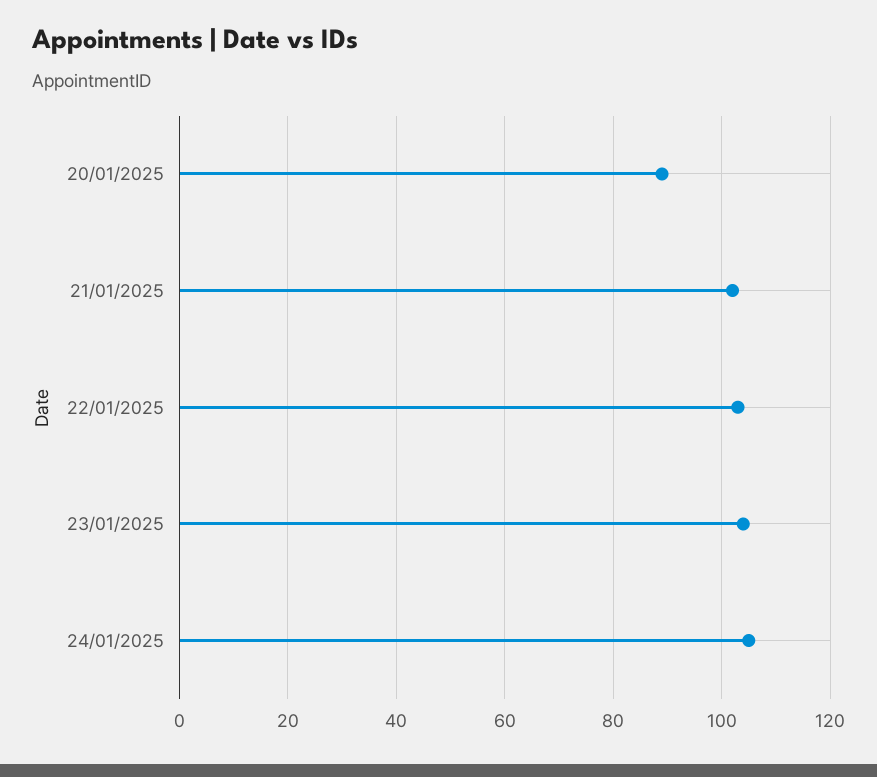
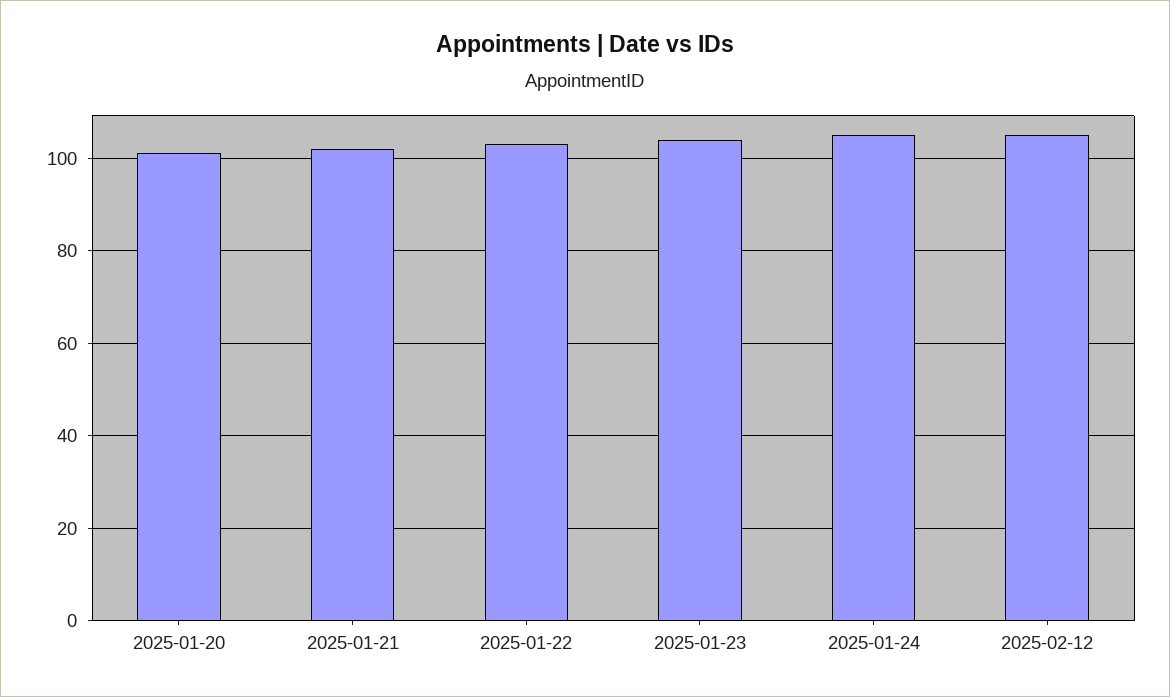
20/01/2025: 90 -> 100
2025-02-12: none -> 105

